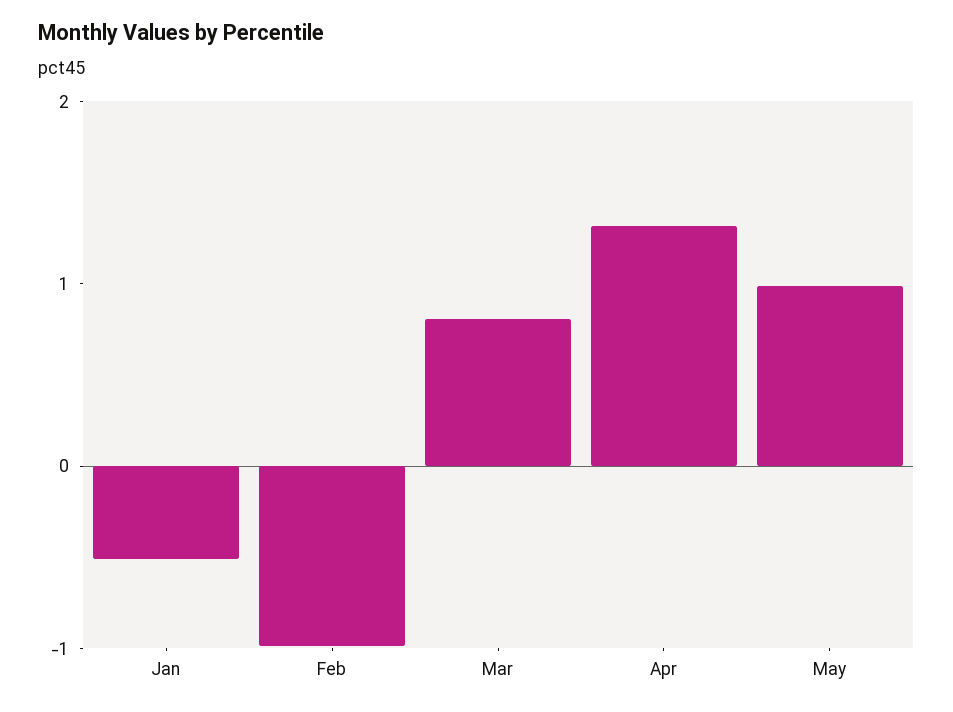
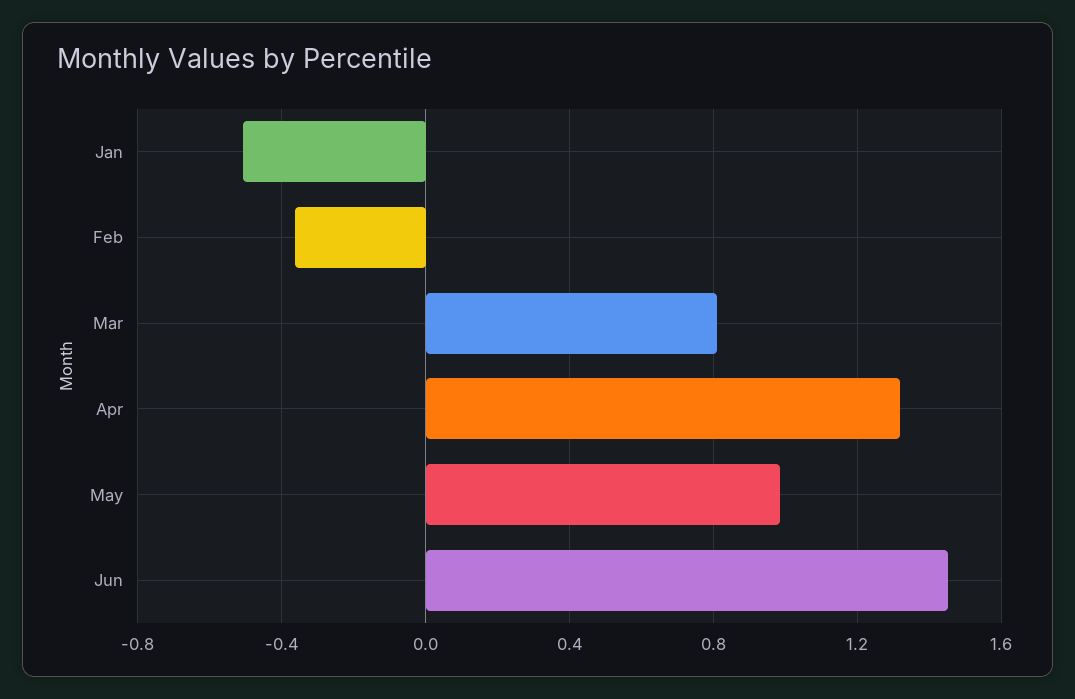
Feb: -1 -> -0.35
Jun: none -> 1.45

